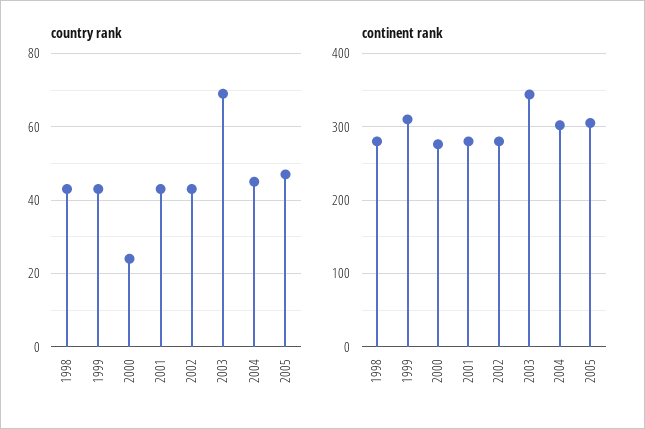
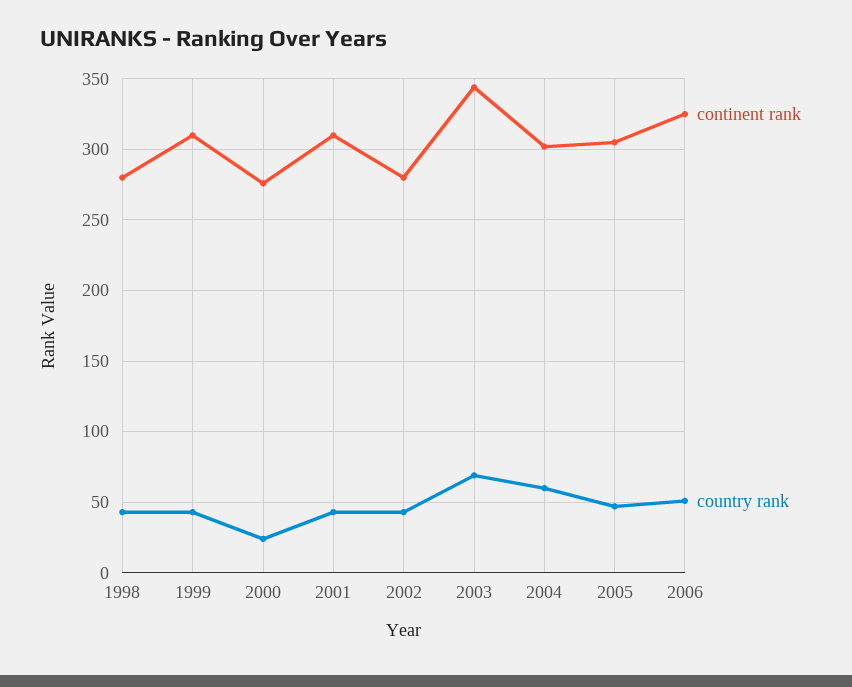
country rank, 2004: 45 -> 60
continent rank, 2001: 280 -> 310
continent rank, 2006: none -> 325
country rank, 2006: none -> 50

